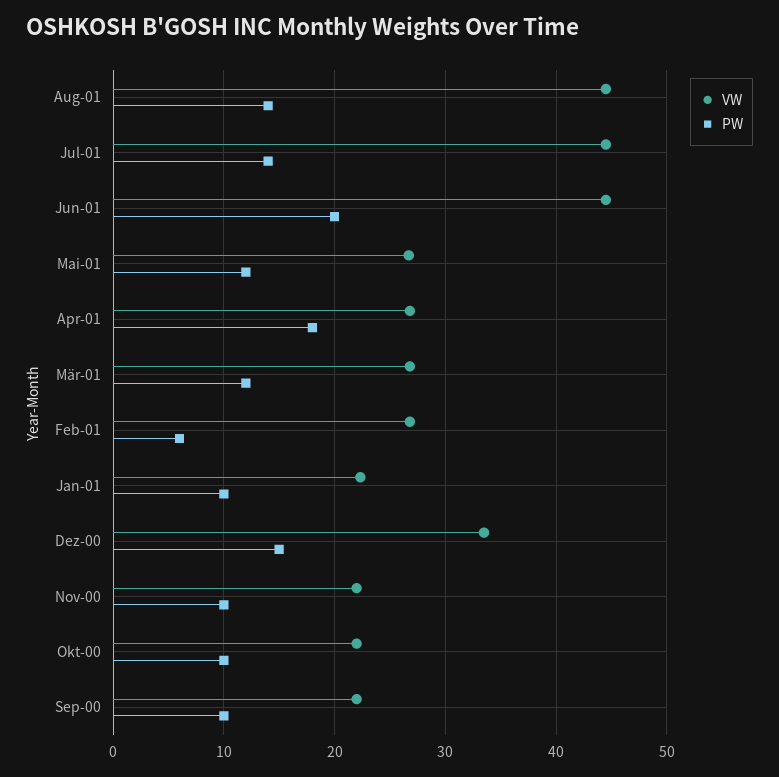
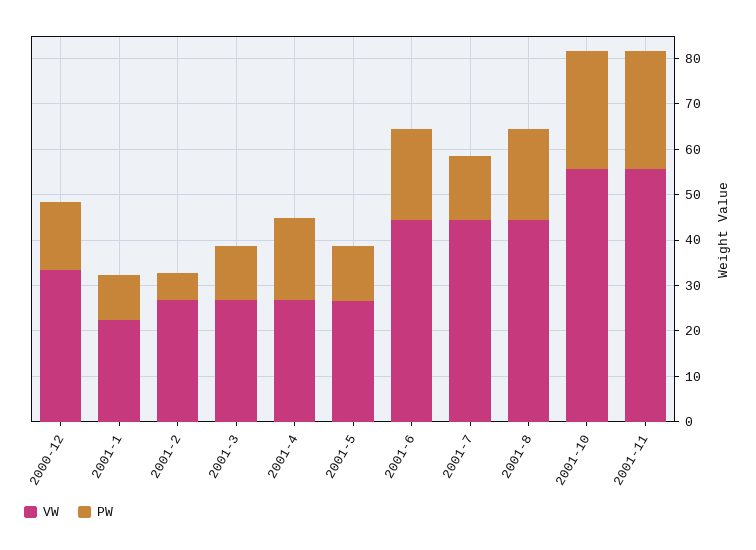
PW, Aug-01: 14 -> 20
VW, Nov-00: 22 -> none
PW, Nov-00: 10 -> none
VW, Okt-00: 22 -> none
PW, Okt-00: 10 -> none
VW, Sep-00: 22 -> none
PW, Sep-00: 10 -> none
VW, 2001-10: none -> 56
PW, 2001-10: none -> 26
VW, 2001-11: none -> 56
PW, 2001-11: none -> 26

